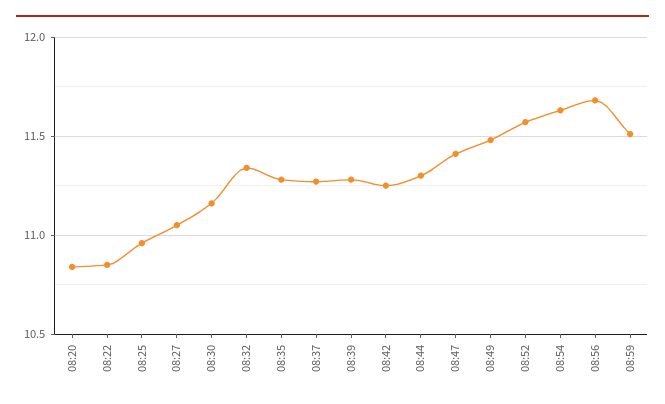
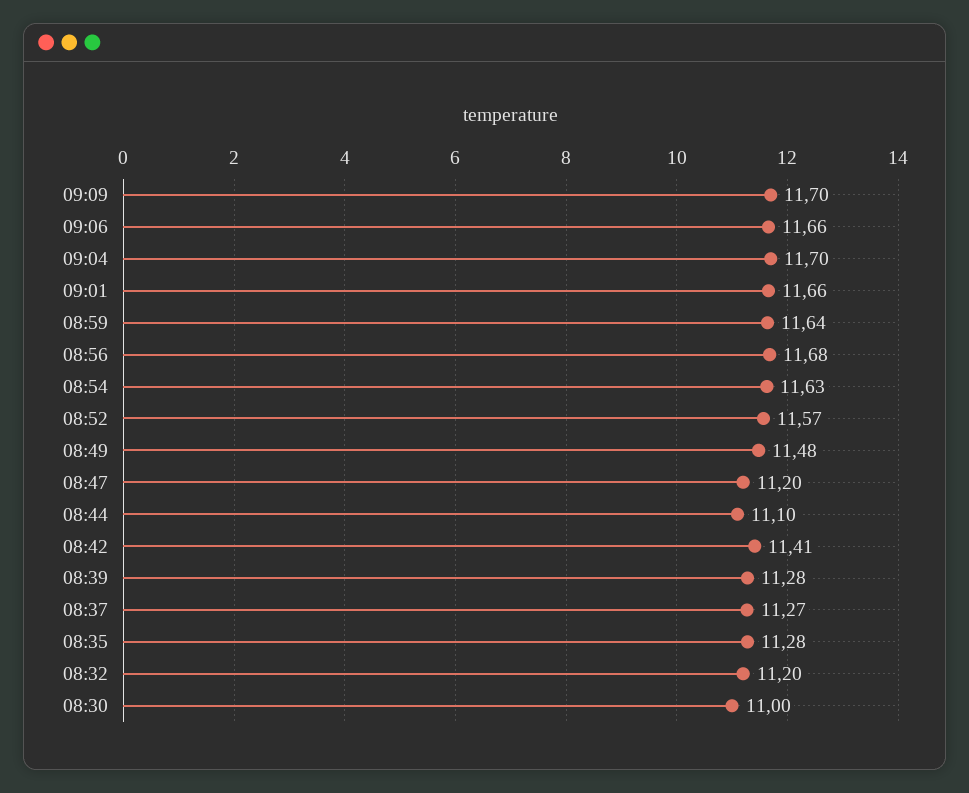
08:20: 10.85 -> none
08:22: 10.85 -> none
08:25: 10.95 -> none
08:27: 11.05 -> none
08:30: 11.15 -> 11
08:32: 11.35 -> 11.2
08:42: 11.25 -> 11.41
08:44: 11.3 -> 11.1
08:47: 11.4 -> 11.2
08:59: 11.5 -> 11.64
09:09: none -> 11.7
09:06: none -> 11.66
09:04: none -> 11.7
09:01: none -> 11.66

